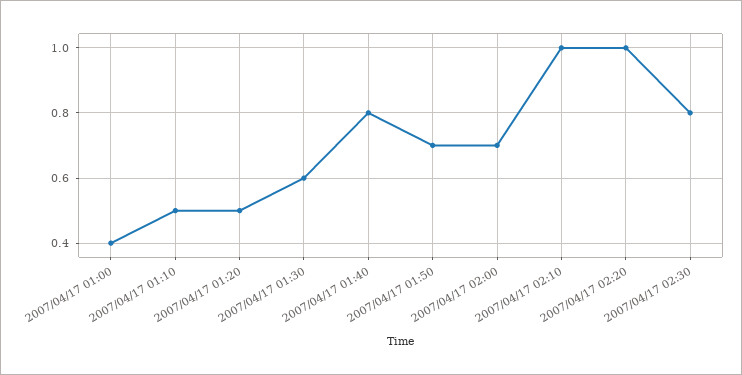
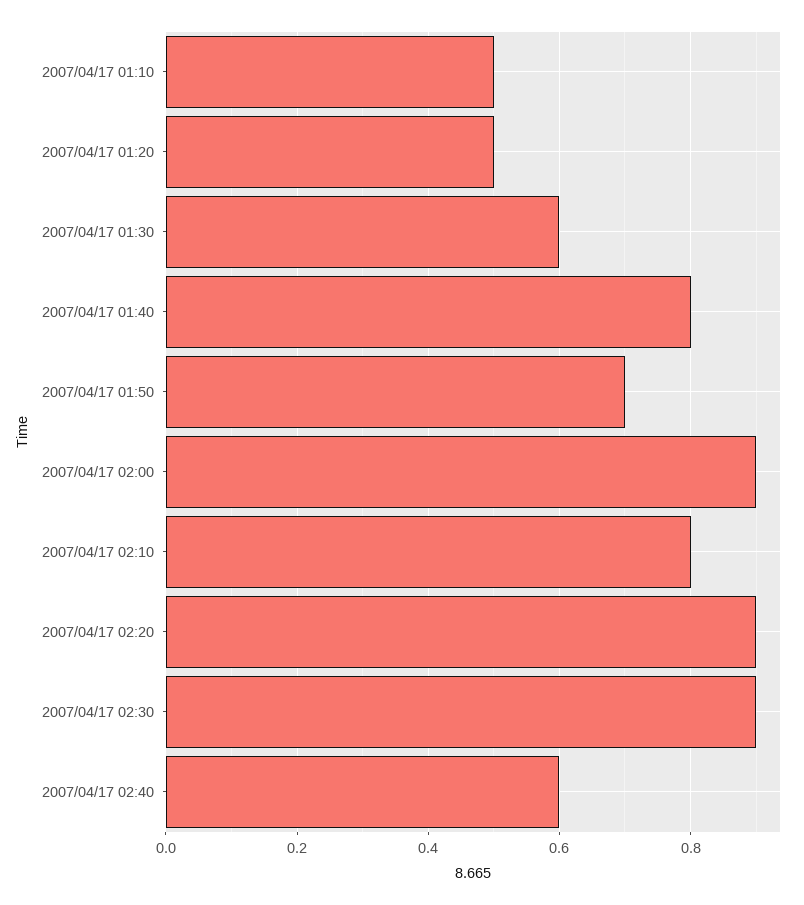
2007/04/17 01:00: 0.4 -> none
2007/04/17 02:00: 0.7 -> 0.9
2007/04/17 02:10: 1 -> 0.8
2007/04/17 02:20: 1 -> 0.9
2007/04/17 02:30: 0.8 -> 0.9
2007/04/17 02:40: none -> 0.6

